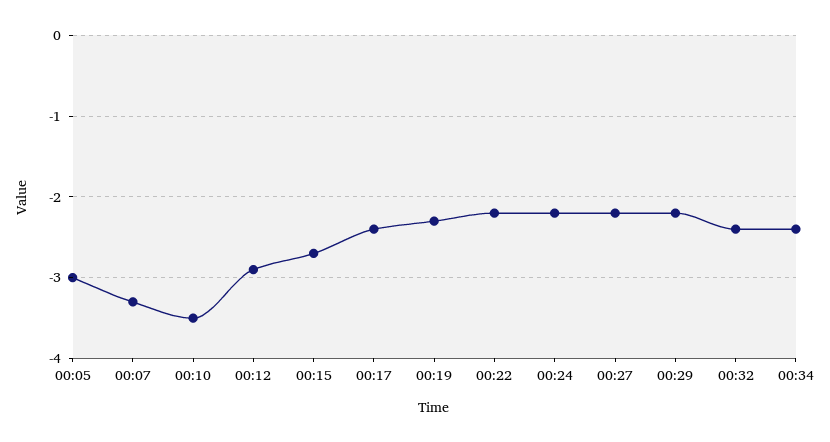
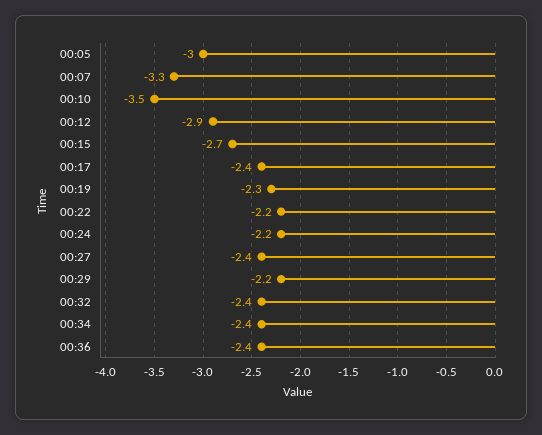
00:27: -2.2 -> -2.4
00:36: none -> -2.4

